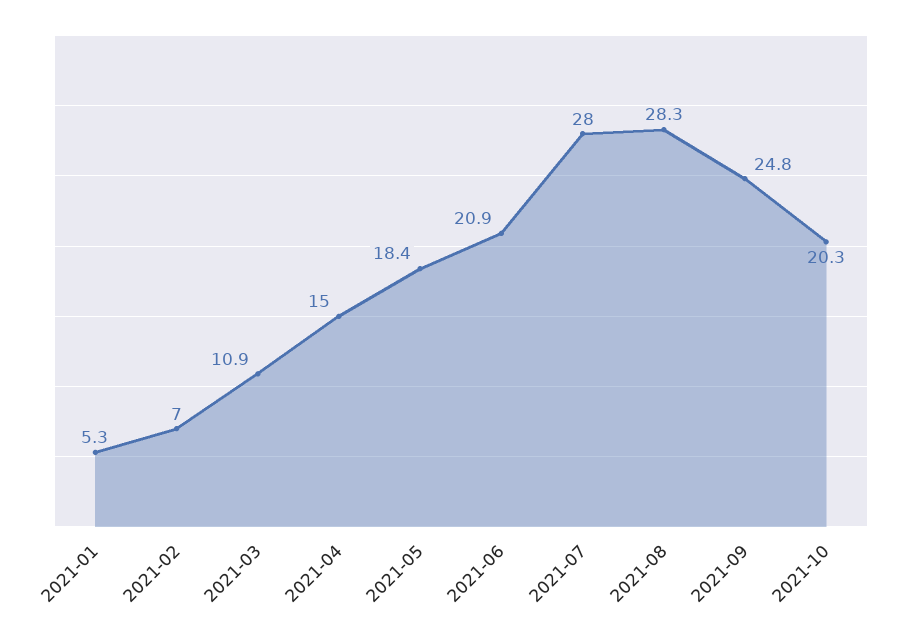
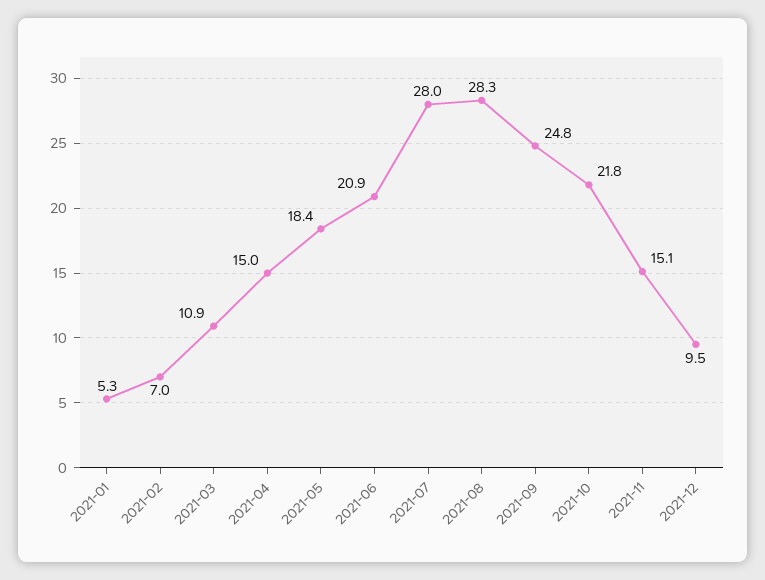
2021-10: 20.3 -> 21.8
2021-11: none -> 15.1
2021-12: none -> 9.5

